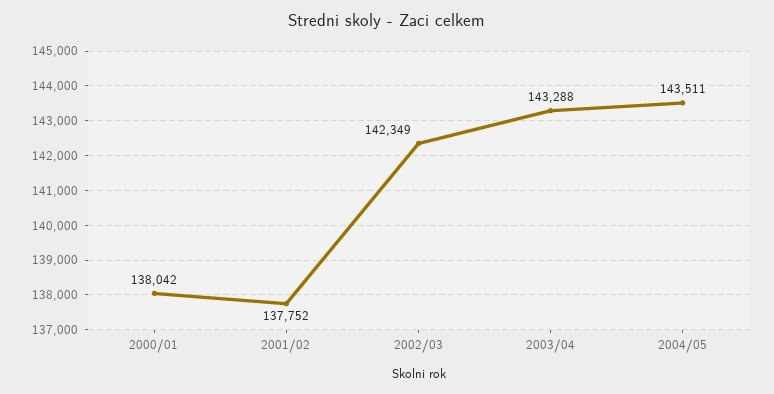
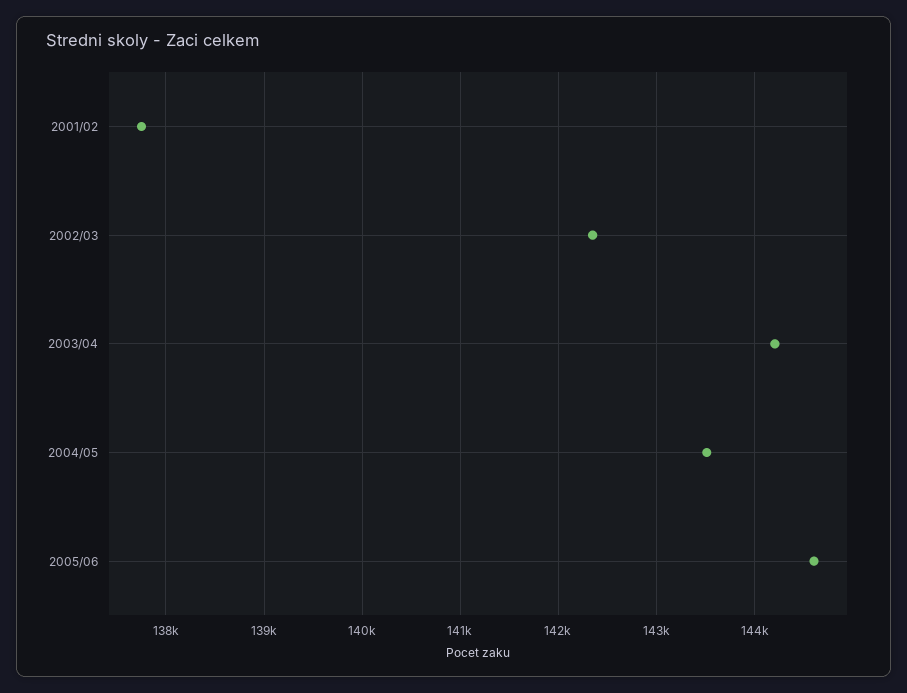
2000/01: 138042 -> none
2003/04: 143288 -> 144200
2005/06: none -> 144600

